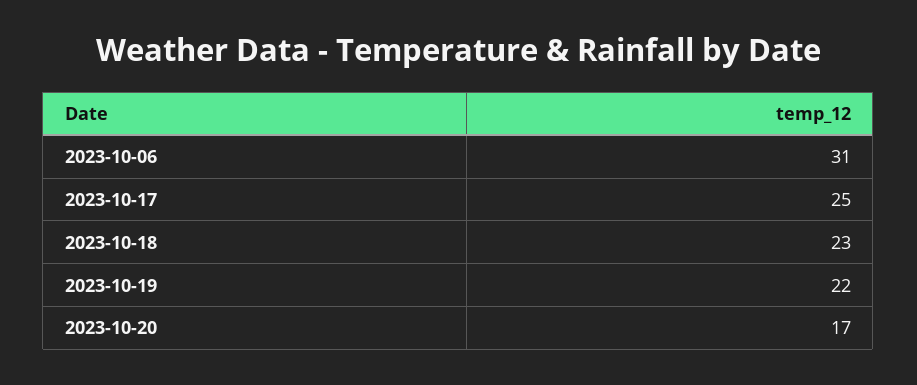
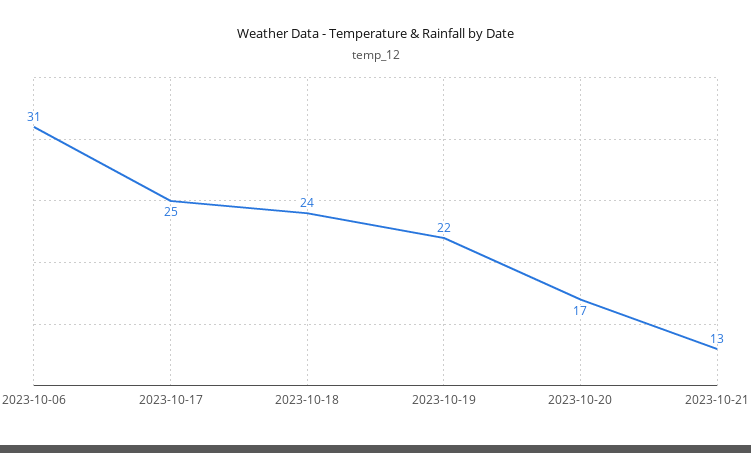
2023-10-18: 23 -> 24
2023-10-21: none -> 13

